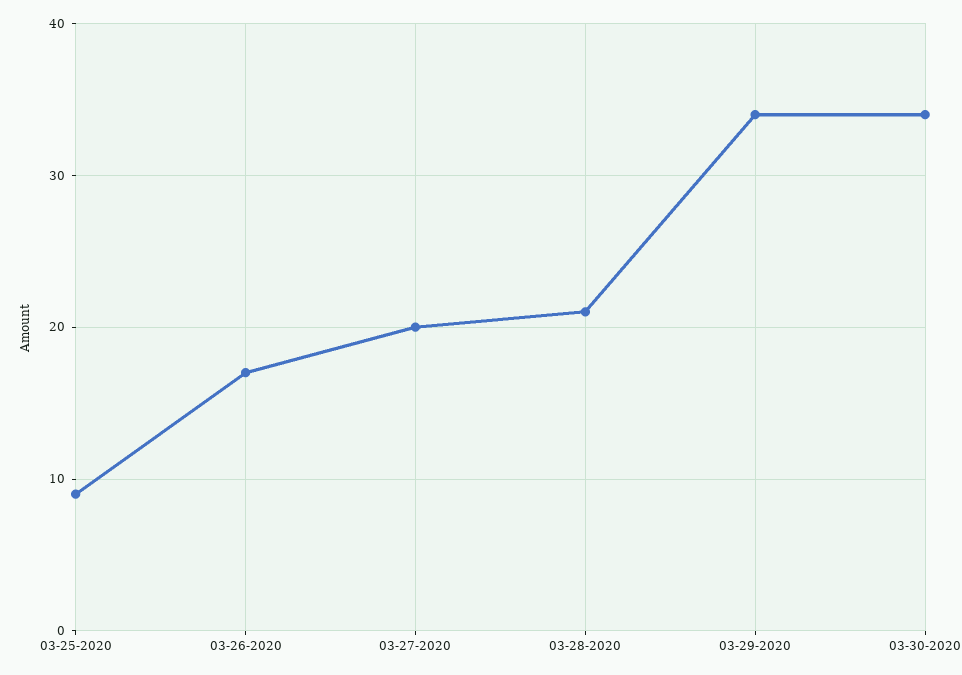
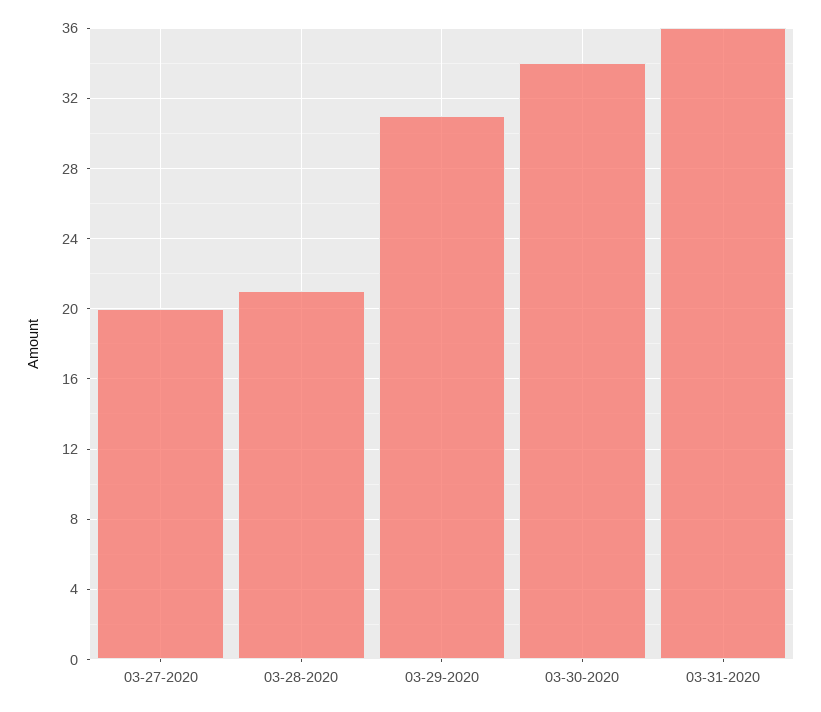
03-25-2020: 9 -> none
03-26-2020: 17 -> none
03-29-2020: 34 -> 31
03-31-2020: none -> 36

